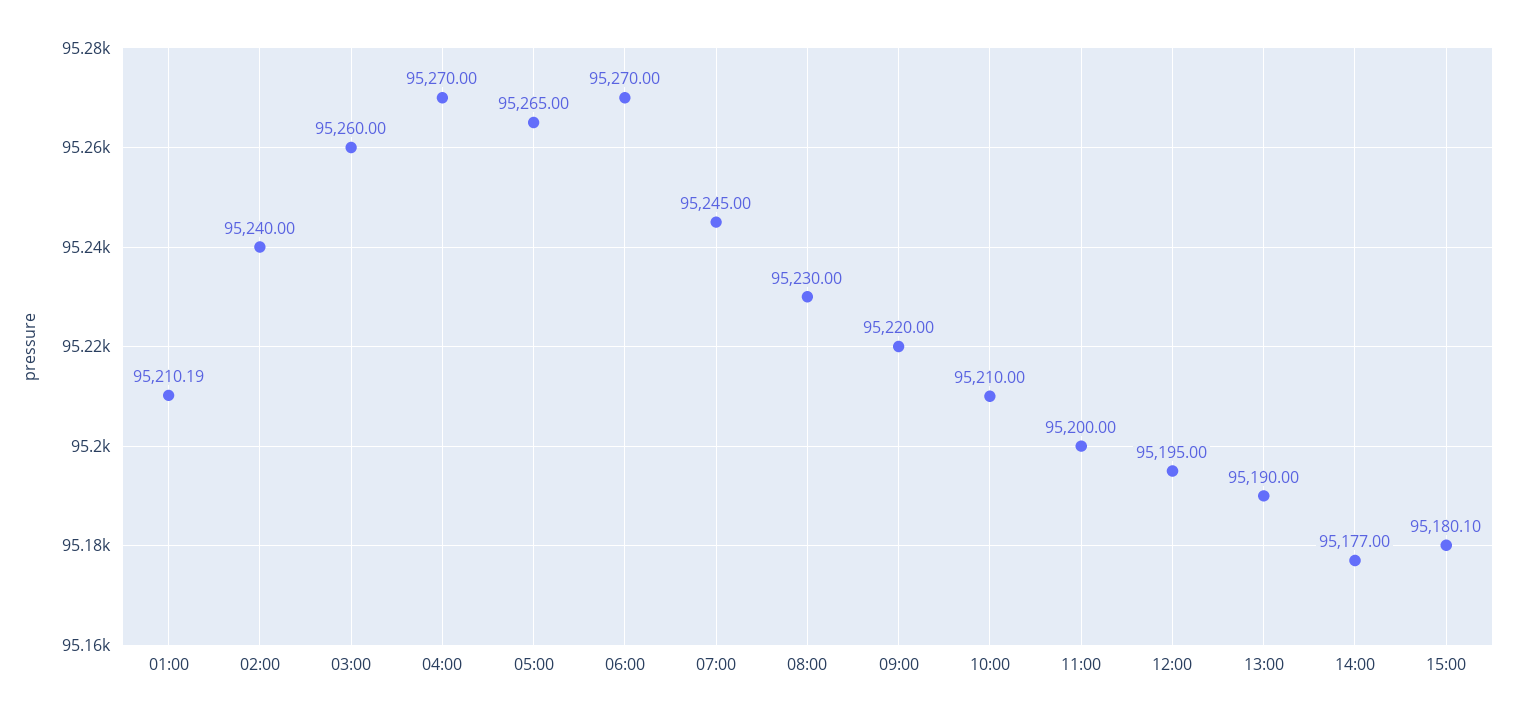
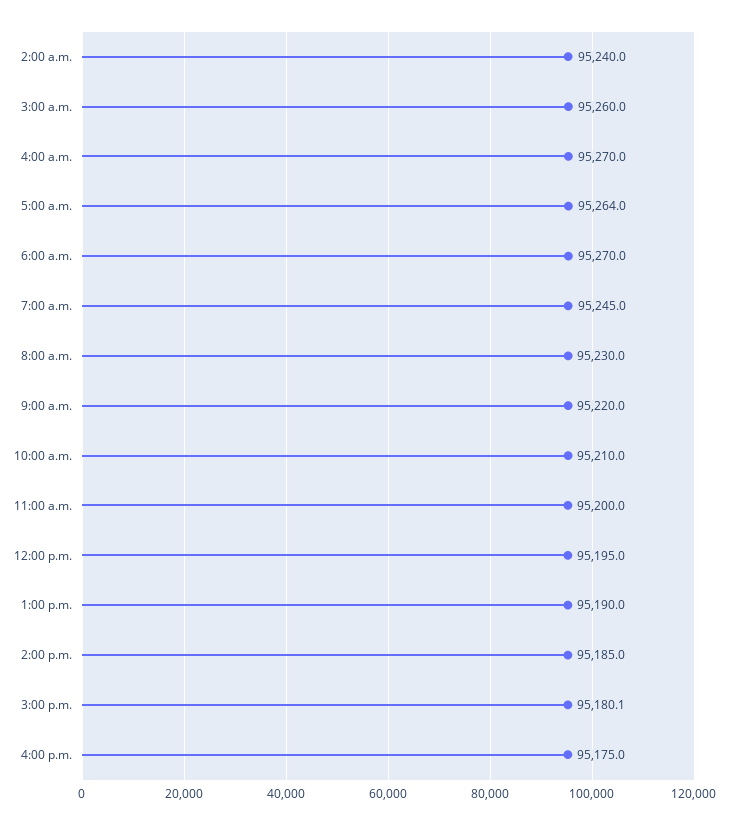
01:00: 95210.19 -> none
05:00: 95265 -> 95264
14:00: 95177 -> 95185
4:00 p.m.: none -> 95175

